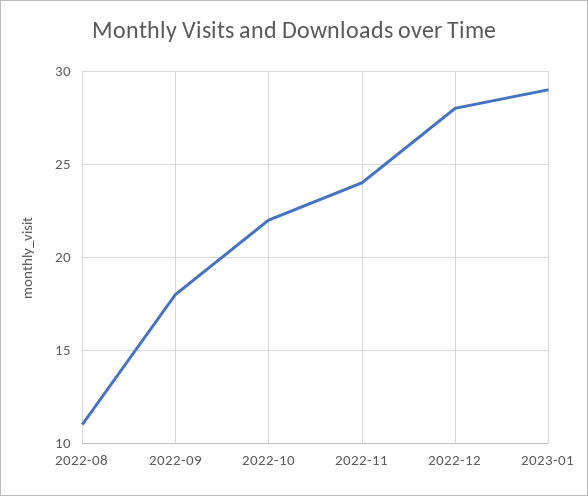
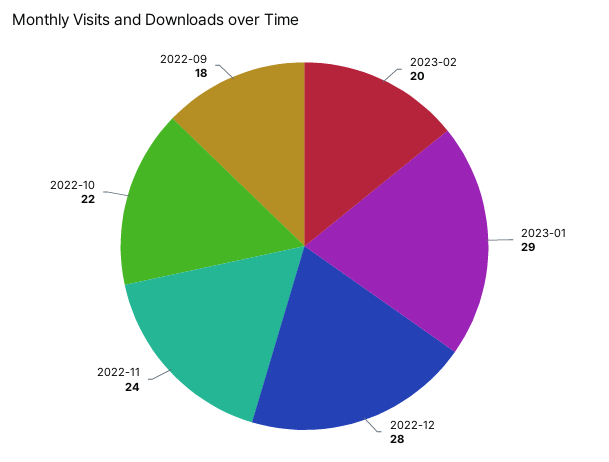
2022-08: 11 -> none
2023-02: none -> 20

